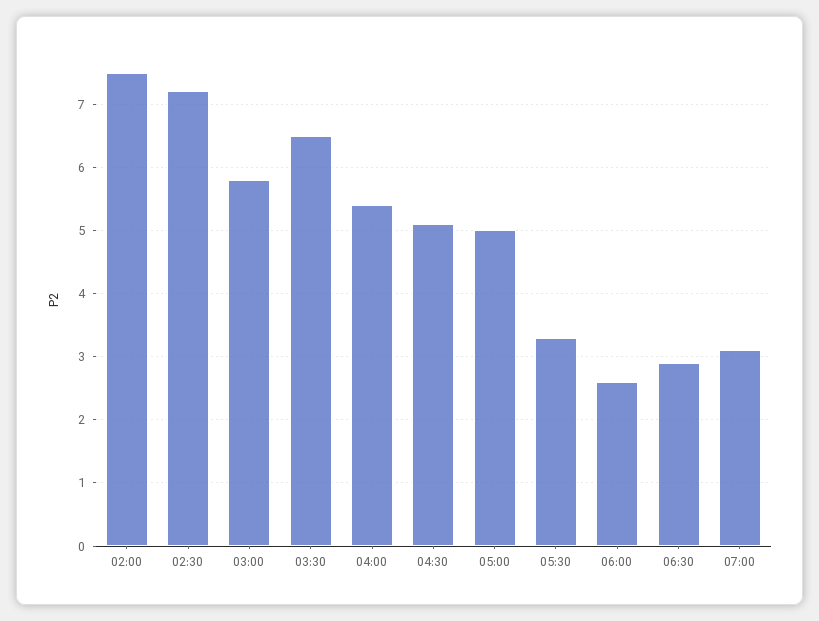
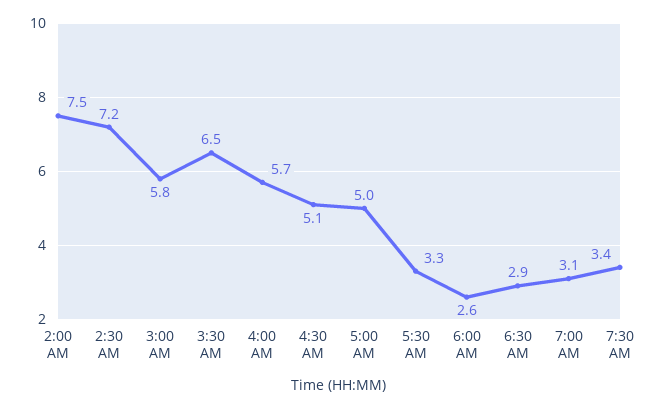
04:00: 5.4 -> 5.7
7:30 AM: none -> 3.4

